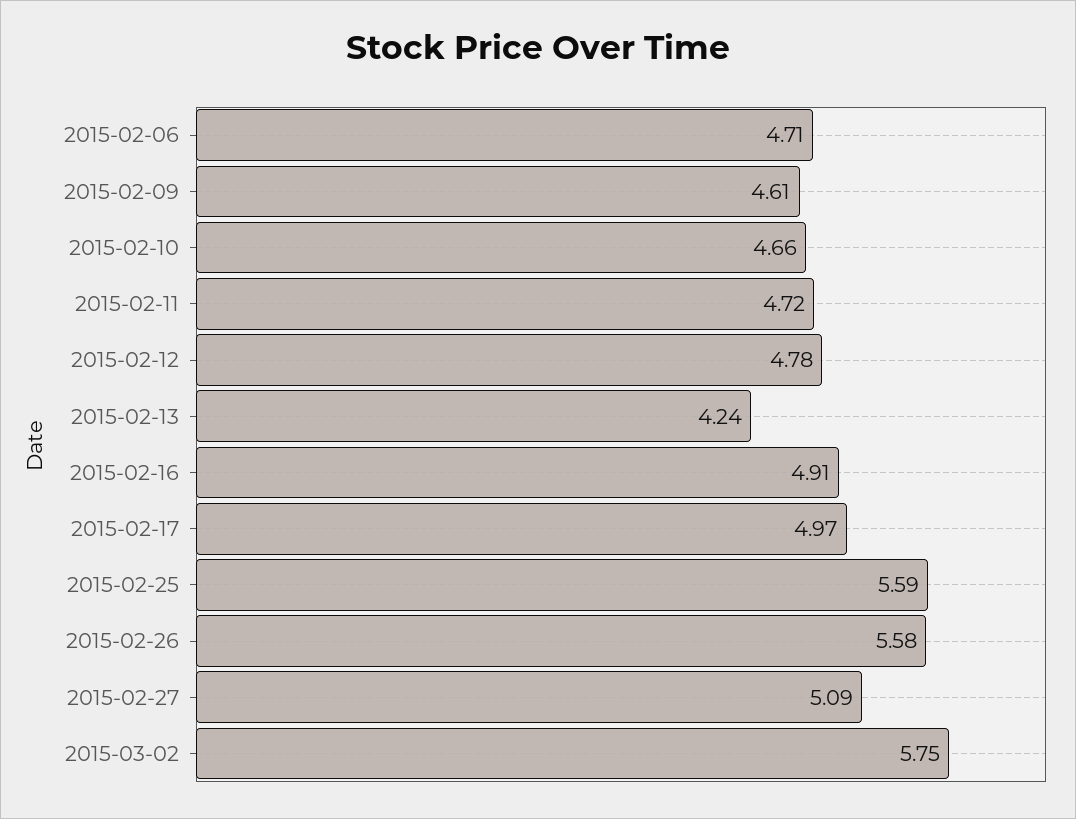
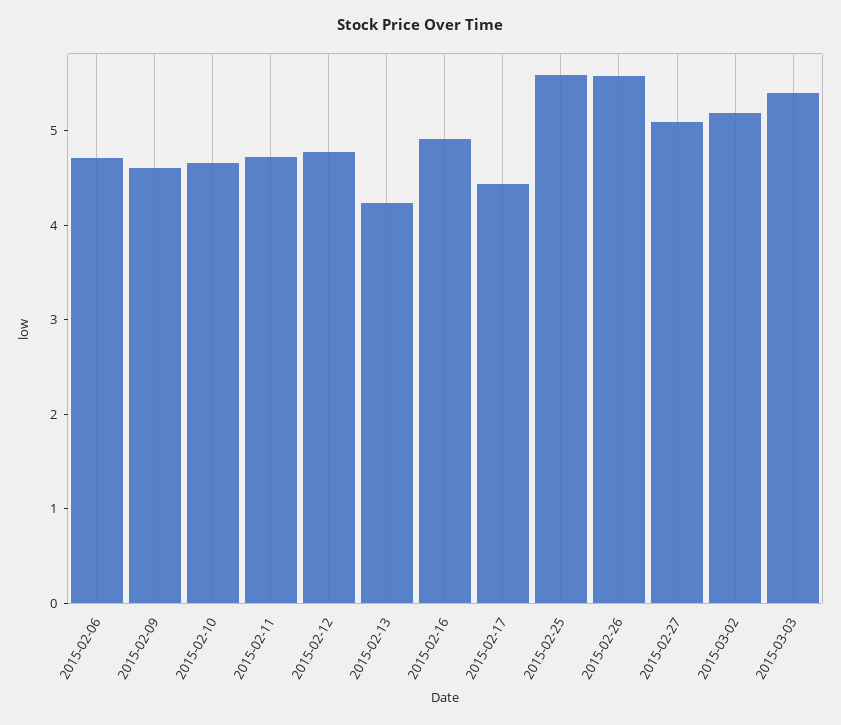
2015-02-17: 4.97 -> 4.4
2015-03-02: 5.75 -> 5.2
2015-03-03: none -> 5.4

